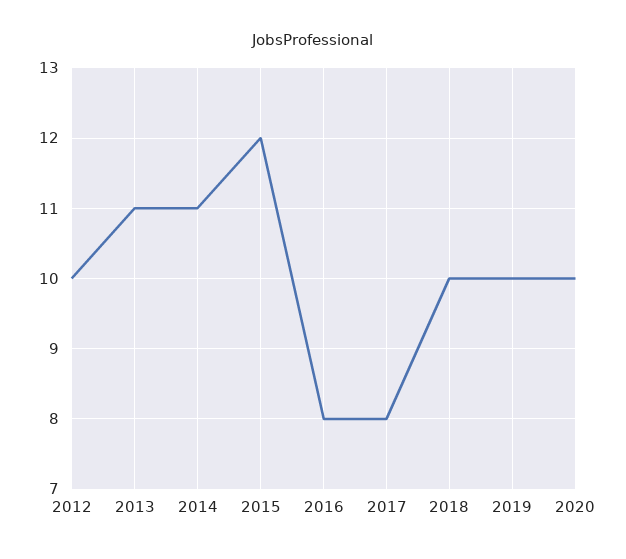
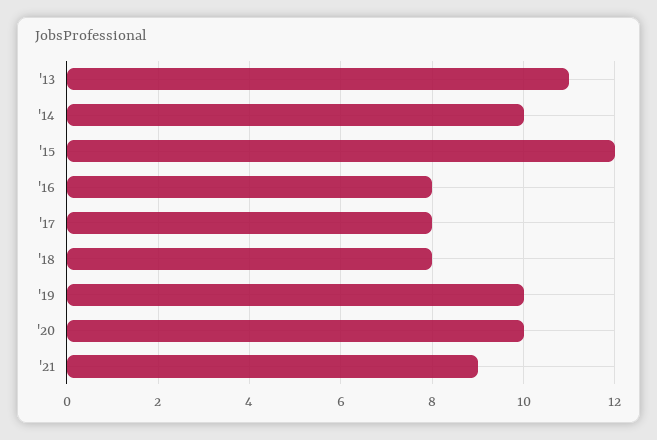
2012: 10 -> none
2014: 11 -> 10
2018: 10 -> 8
'21: none -> 9

